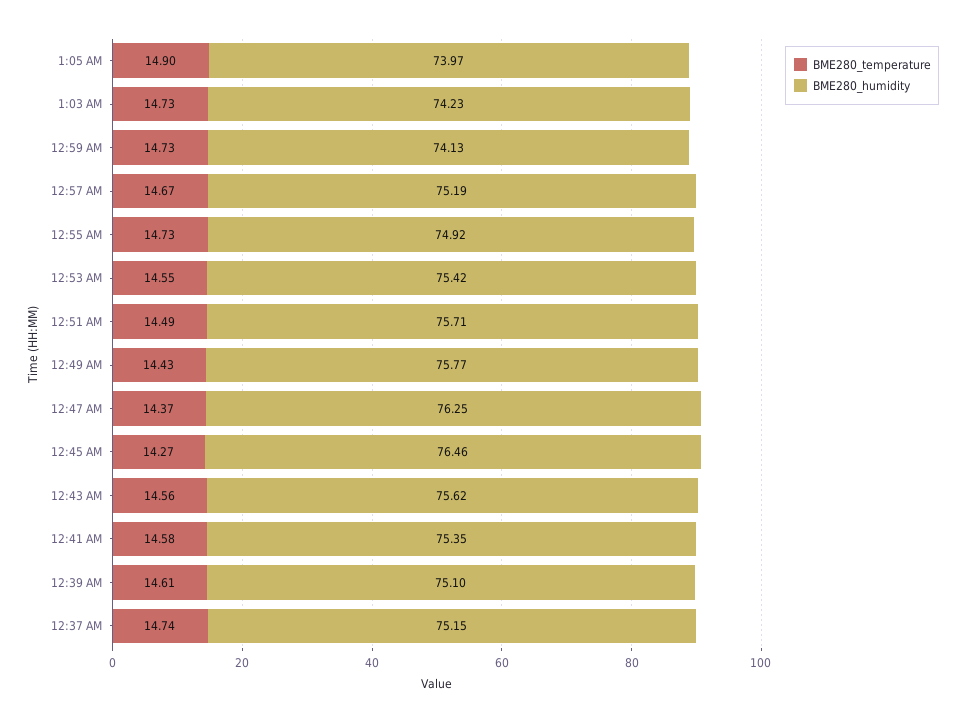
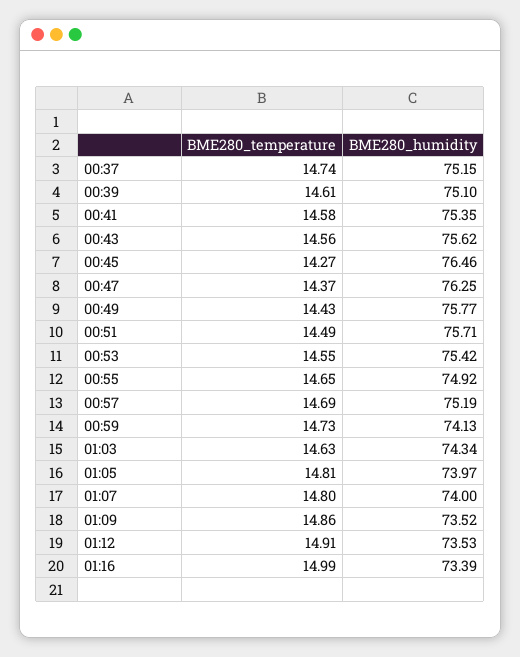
BME280_temperature, 1:05 AM: 14.9 -> 14.81
BME280_temperature, 1:03 AM: 14.73 -> 14.63
BME280_humidity, 1:03 AM: 74.23 -> 74.34
BME280_temperature, 12:57 AM: 14.67 -> 14.69
BME280_temperature, 12:55 AM: 14.73 -> 14.65
BME280_temperature, 01:07: none -> 14.8
BME280_humidity, 01:07: none -> 74
BME280_temperature, 01:09: none -> 14.86
BME280_humidity, 01:09: none -> 73.52
BME280_temperature, 01:12: none -> 14.91
BME280_humidity, 01:12: none -> 73.53
BME280_temperature, 01:16: none -> 14.99
BME280_humidity, 01:16: none -> 73.39

